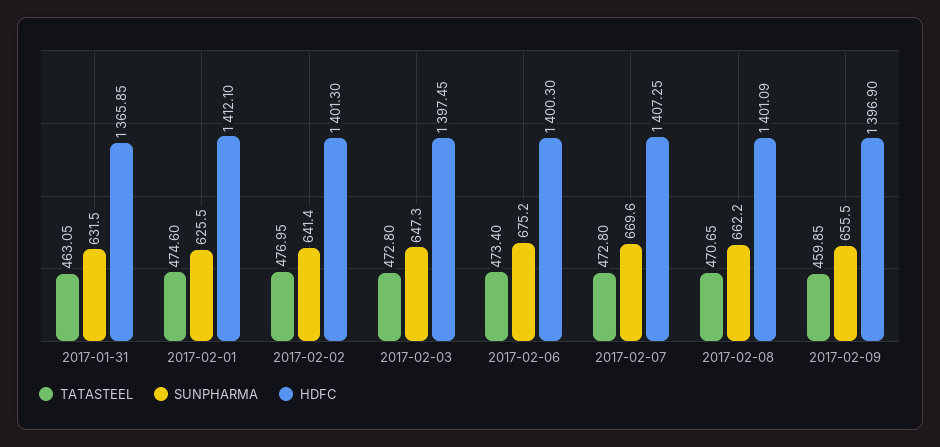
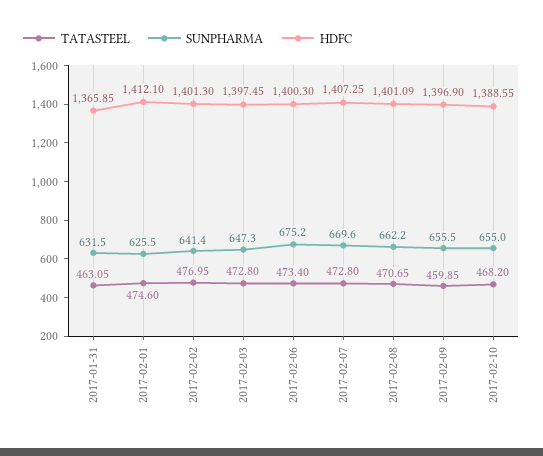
TATASTEEL, 2017-02-10: none -> 468.2
SUNPHARMA, 2017-02-10: none -> 655
HDFC, 2017-02-10: none -> 1388.55

